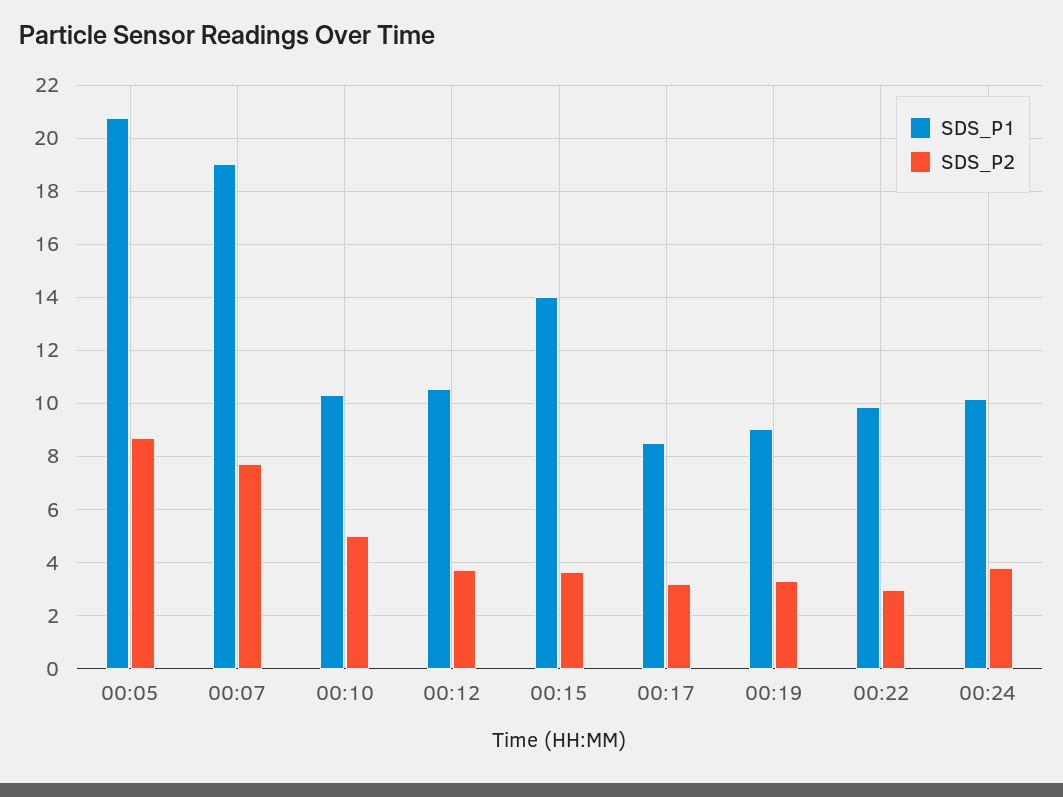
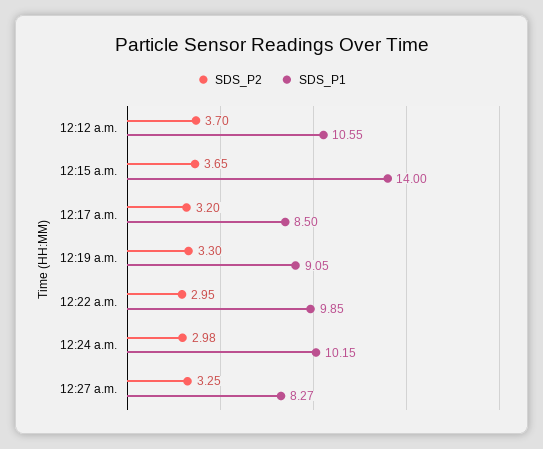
SDS_P1, 00:05: 20.75 -> none
SDS_P2, 00:05: 8.75 -> none
SDS_P1, 00:07: 19 -> none
SDS_P2, 00:07: 7.75 -> none
SDS_P1, 00:10: 10.25 -> none
SDS_P2, 00:10: 5 -> none
SDS_P2, 00:24: 3.75 -> 2.98
SDS_P2, 12:27 a.m.: none -> 3.25
SDS_P1, 12:27 a.m.: none -> 8.27

